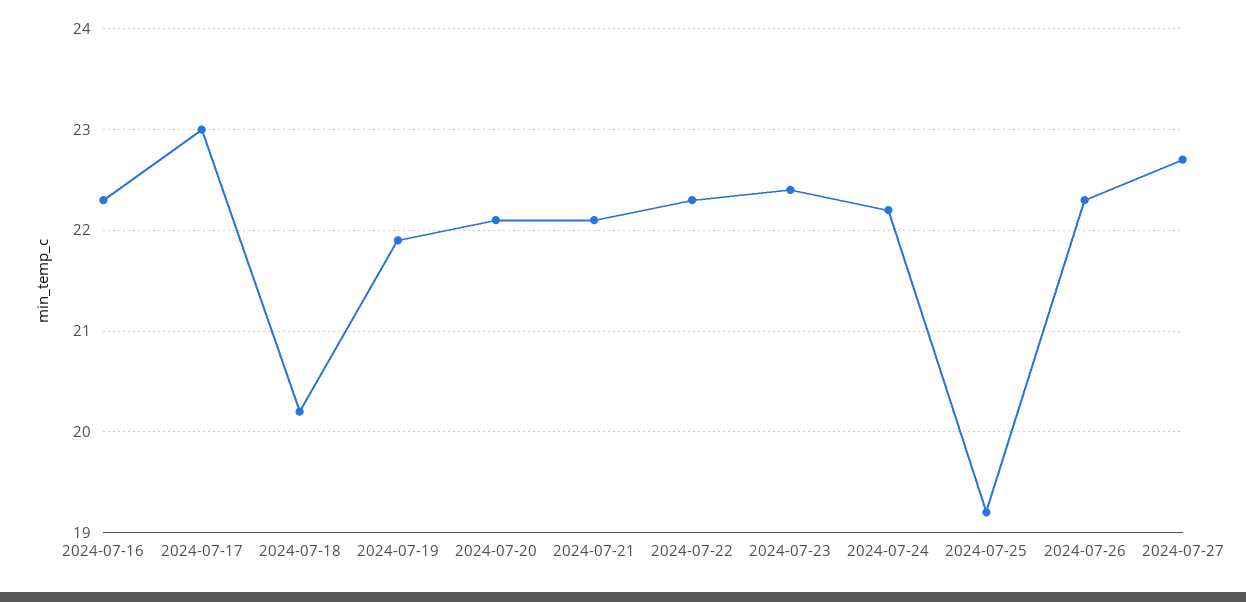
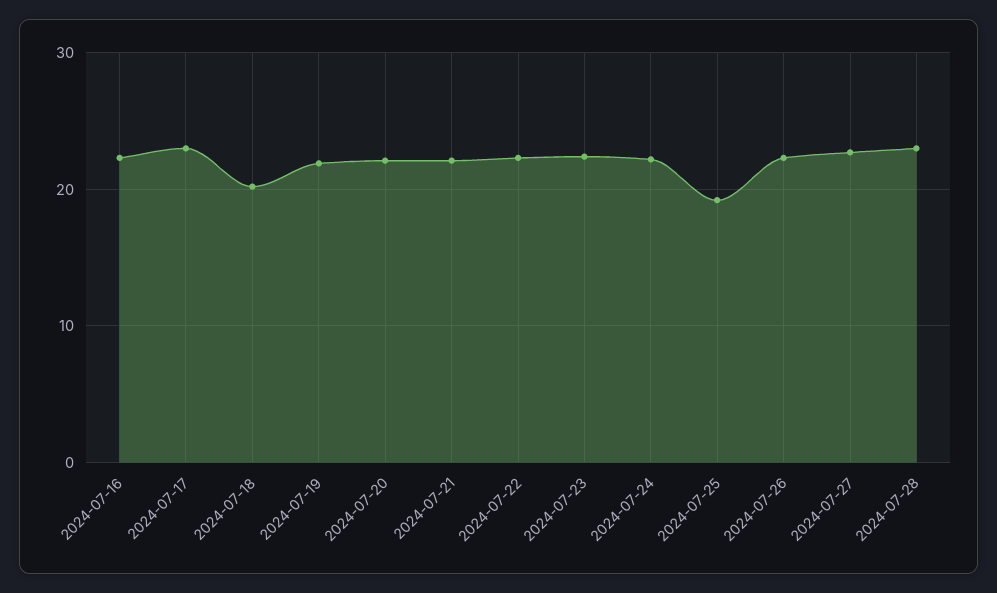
2024-07-28: none -> 23

